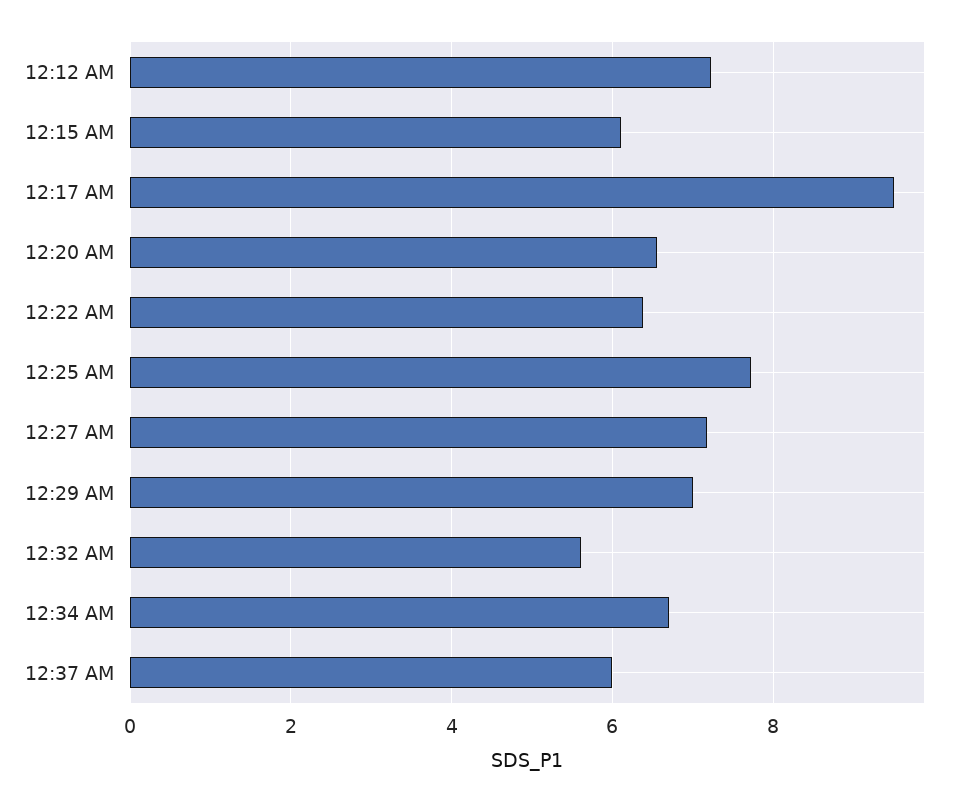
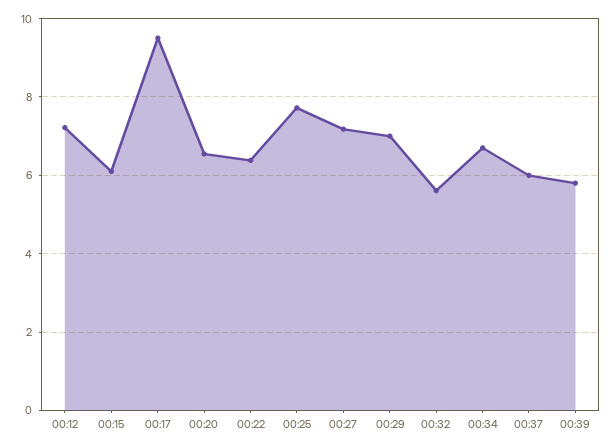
00:39: none -> 5.8

